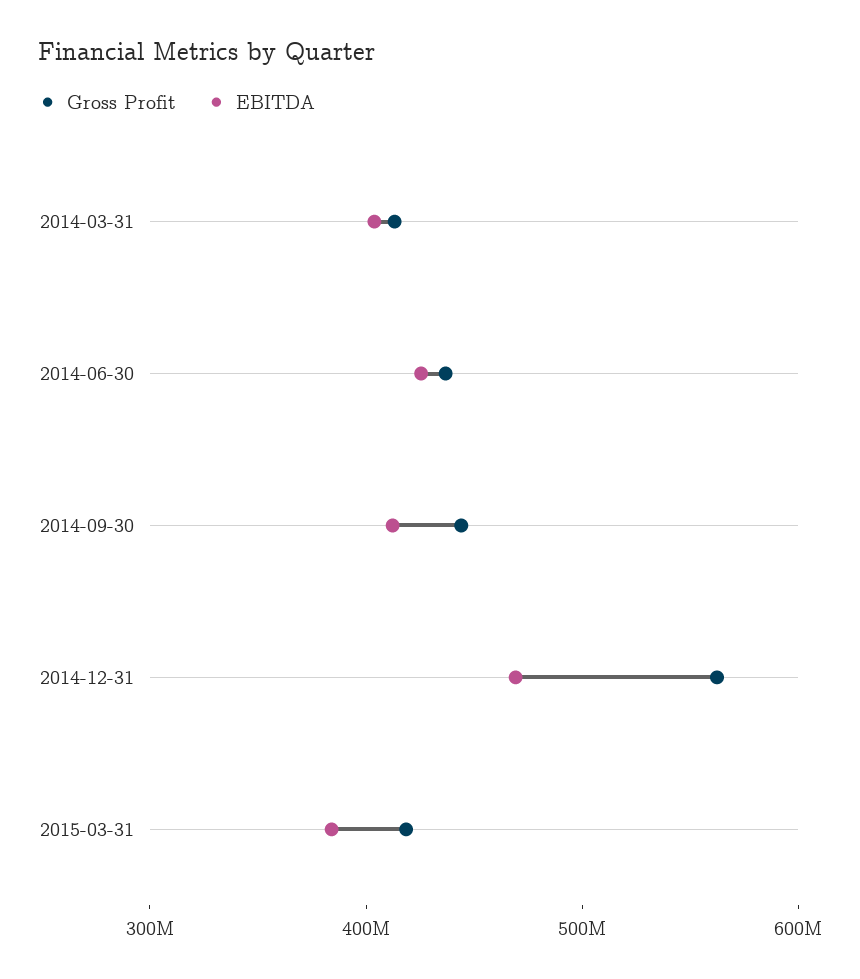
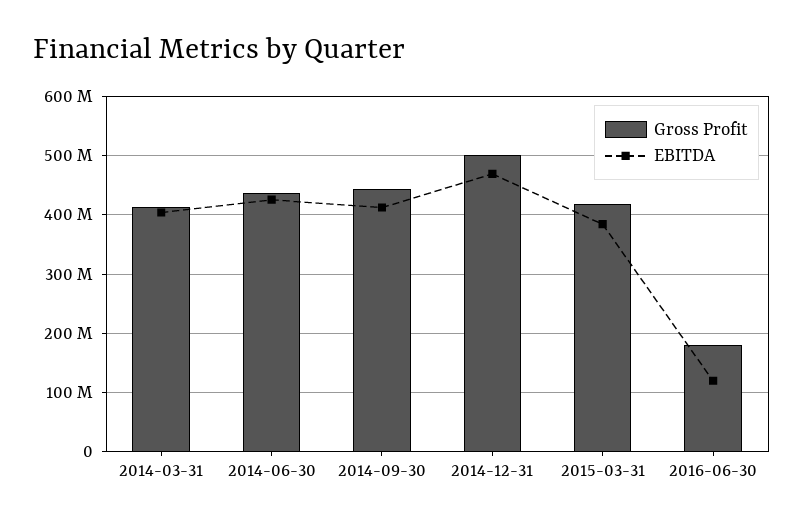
Gross Profit, 2014-12-31: 560000000 -> 500000000
Gross Profit, 2016-06-30: none -> 180000000
EBITDA, 2016-06-30: none -> 120000000

